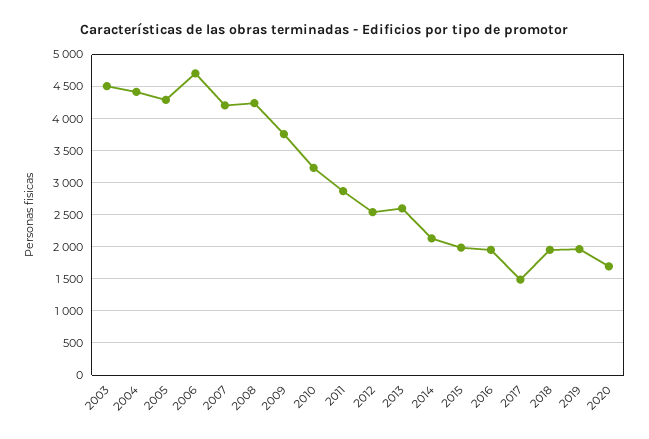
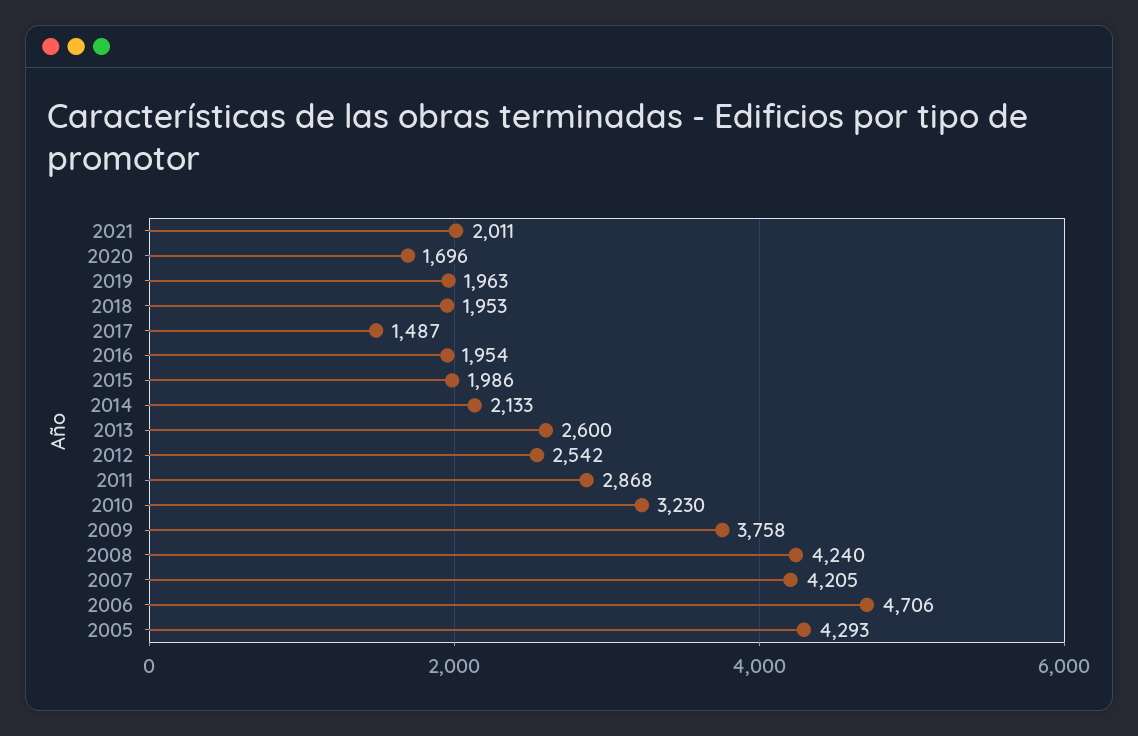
2003: 4500 -> none
2004: 4400 -> none
2021: none -> 2011

